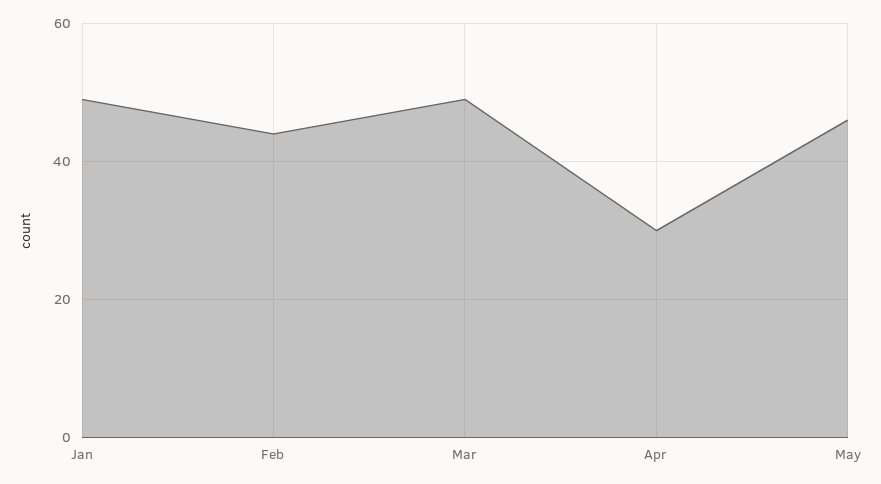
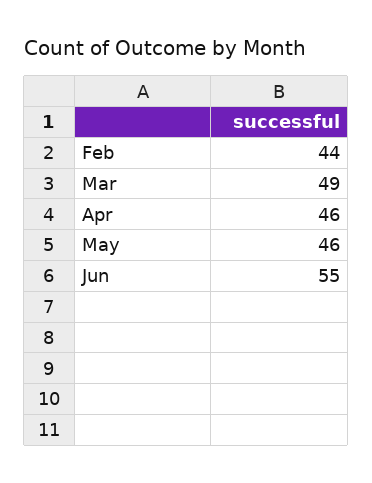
Jan: 50 -> none
Apr: 30 -> 46
Jun: none -> 55

